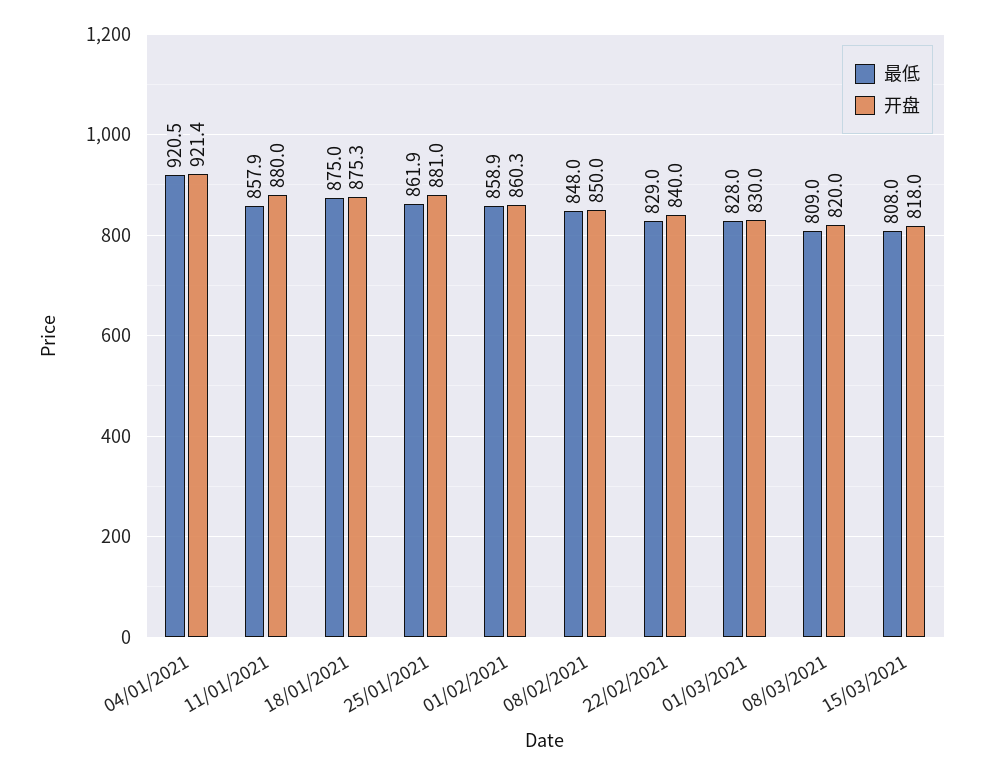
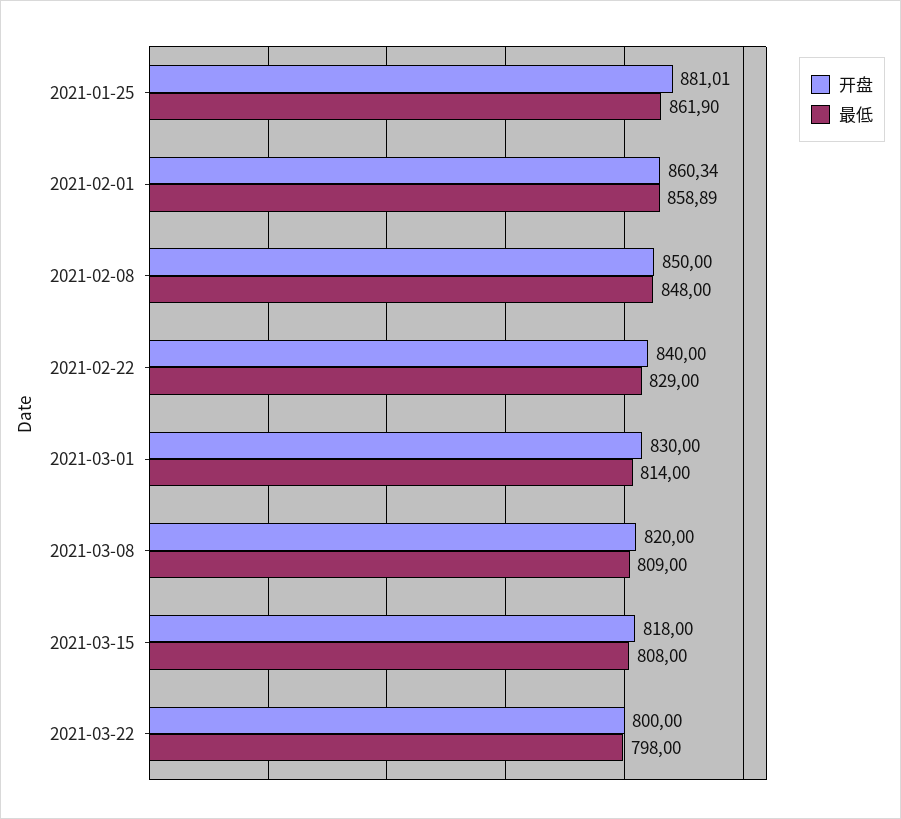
最低, 04/01/2021: 920.5 -> none
开盘, 04/01/2021: 921.4 -> none
最低, 11/01/2021: 857.9 -> none
开盘, 11/01/2021: 880 -> none
最低, 18/01/2021: 875 -> none
开盘, 18/01/2021: 875.3 -> none
最低, 01/03/2021: 828 -> 814
开盘, 2021-03-22: none -> 800
最低, 2021-03-22: none -> 798

